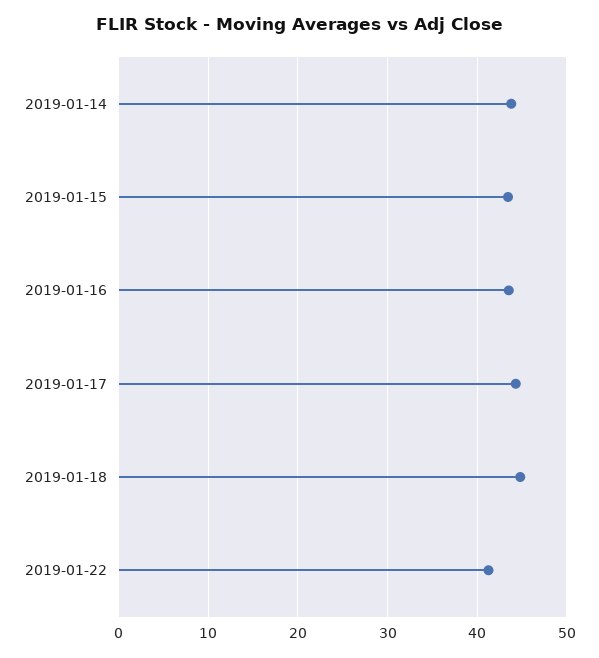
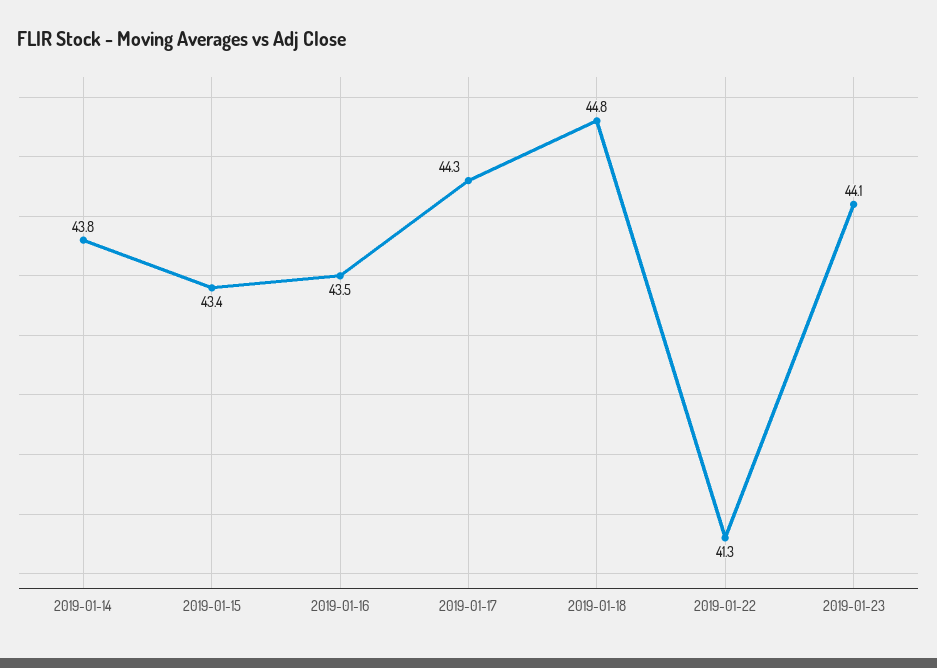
2019-01-23: none -> 44.1

